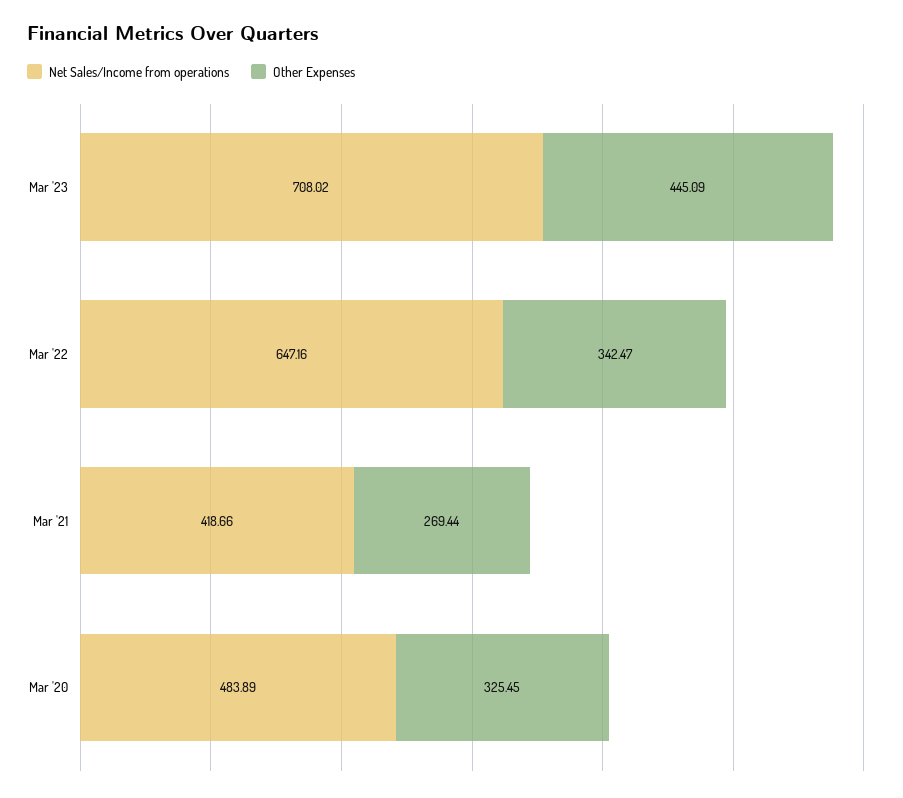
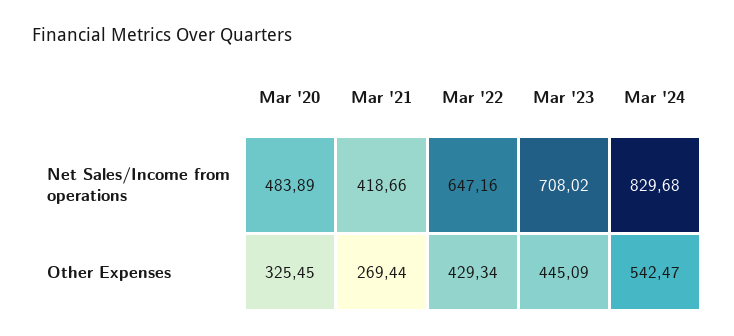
Other Expenses, Mar '22: 342.47 -> 429.34
Net Sales/Income from operations, Mar '24: none -> 829.68
Other Expenses, Mar '24: none -> 542.47

